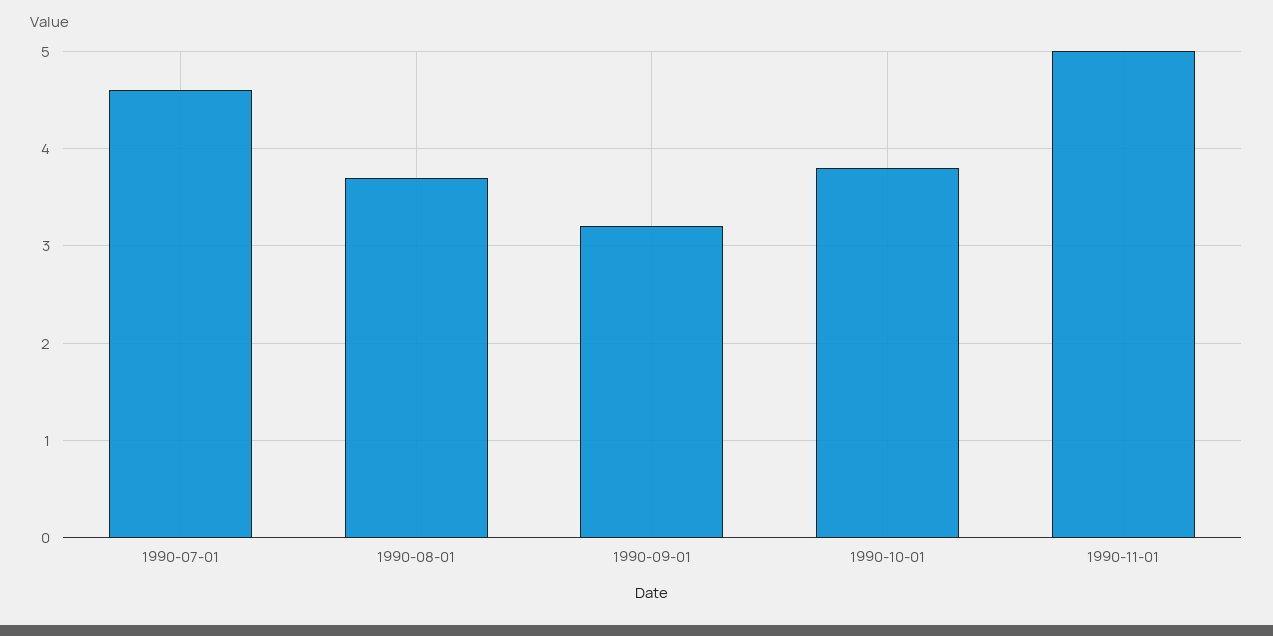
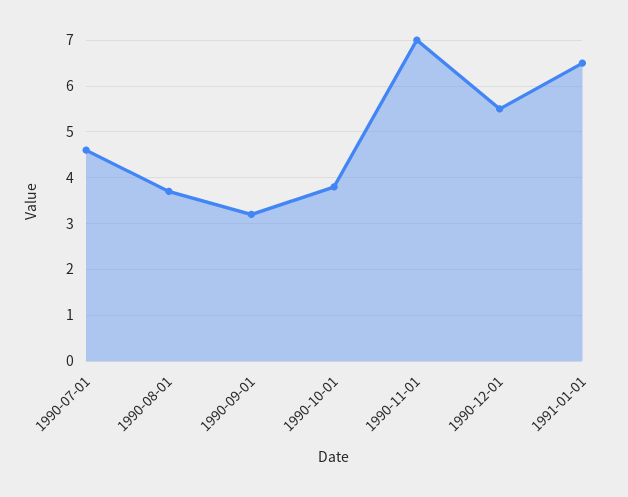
1990-11-01: 5 -> 7
1990-12-01: none -> 5.5
1991-01-01: none -> 6.5

